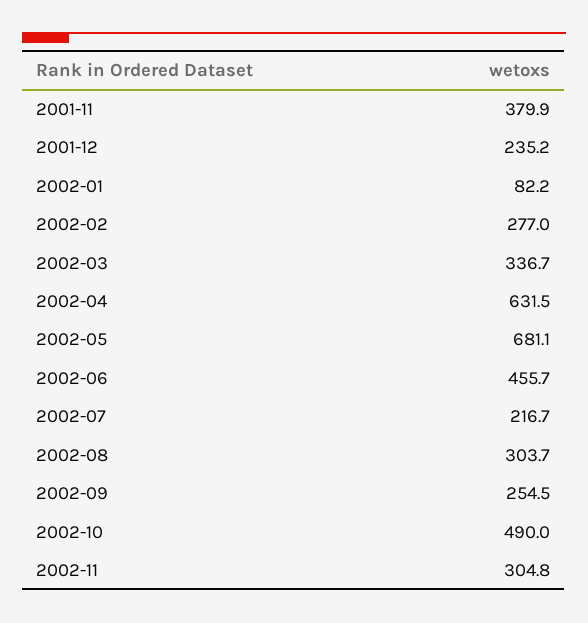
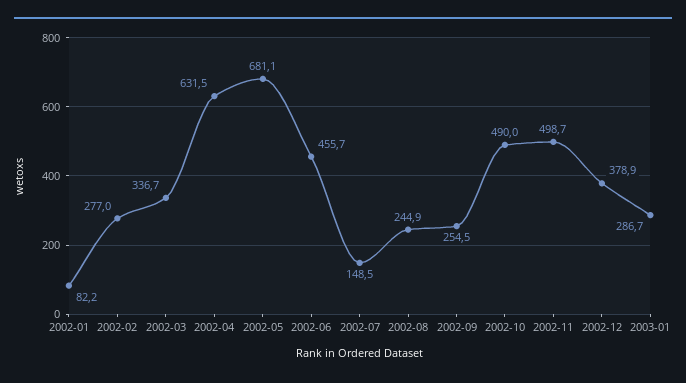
2001-11: 379.9 -> none
2001-12: 235.2 -> none
2002-07: 216.7 -> 148.5
2002-08: 303.7 -> 244.9
2002-11: 304.8 -> 498.7
2002-12: none -> 378.9
2003-01: none -> 286.7

